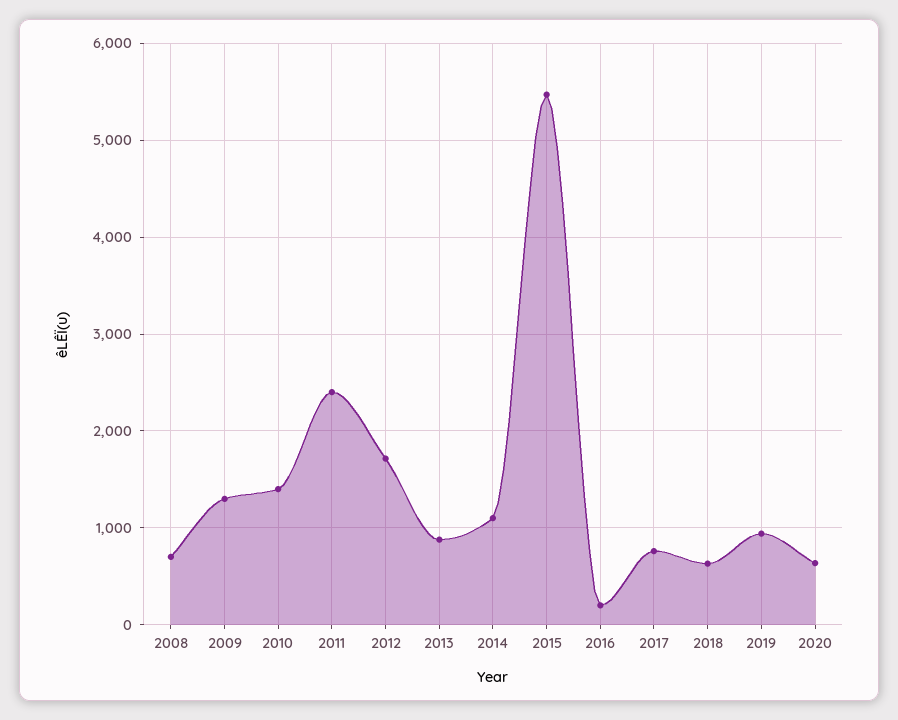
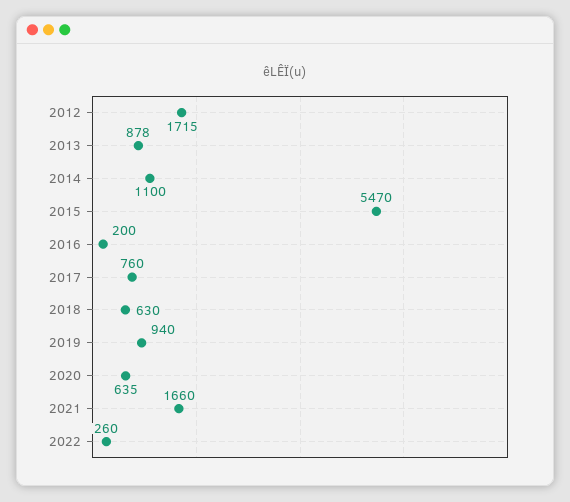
2008: 700 -> none
2009: 1300 -> none
2010: 1400 -> none
2011: 2400 -> none
2021: none -> 1660
2022: none -> 260

